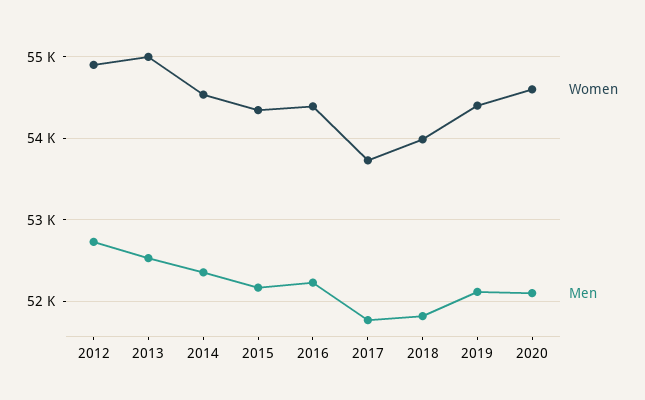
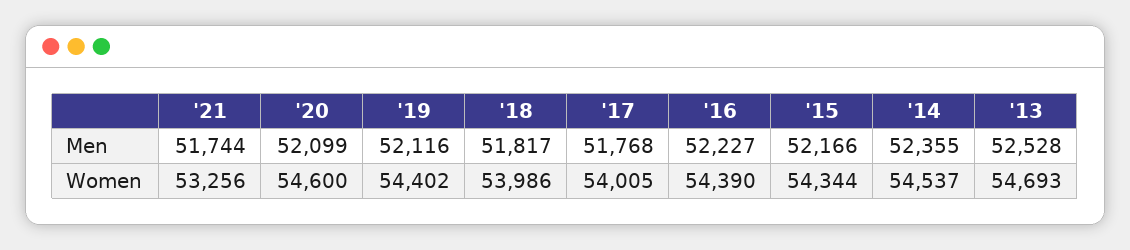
Women, 2012: 54900 -> none
Men, 2012: 52700 -> none
Women, 2013: 55000 -> 54693
Women, 2017: 53700 -> 54005
Men, '21: none -> 51744
Women, '21: none -> 53256

